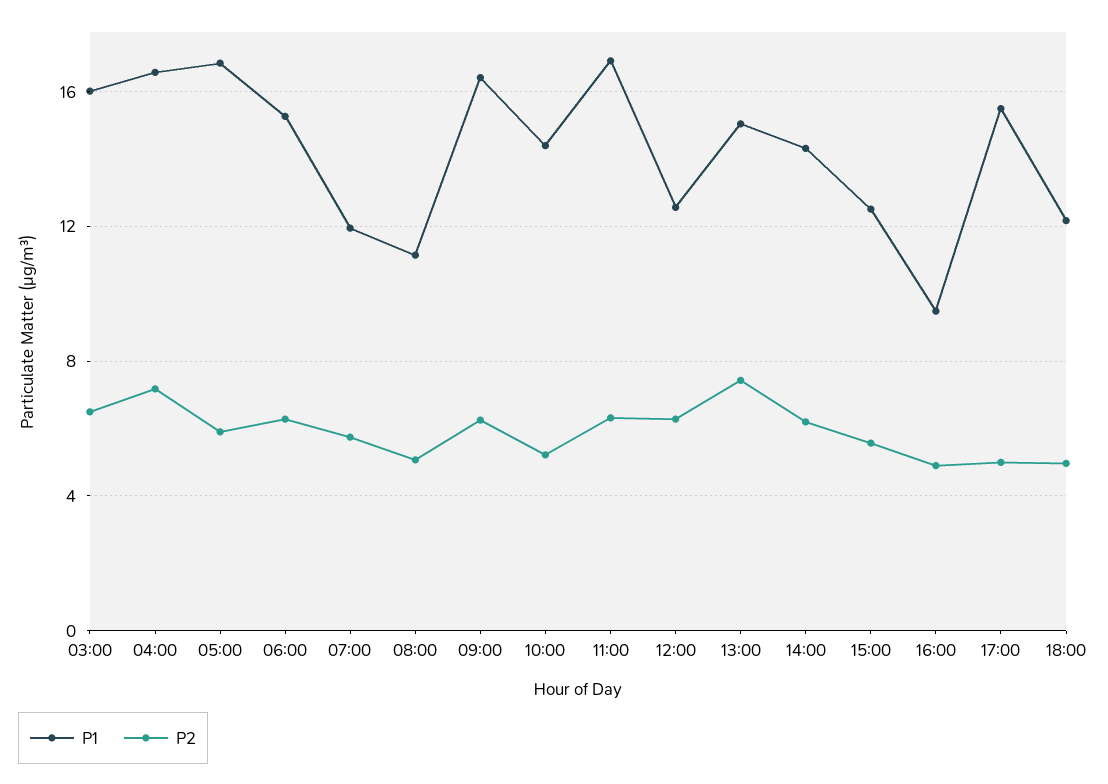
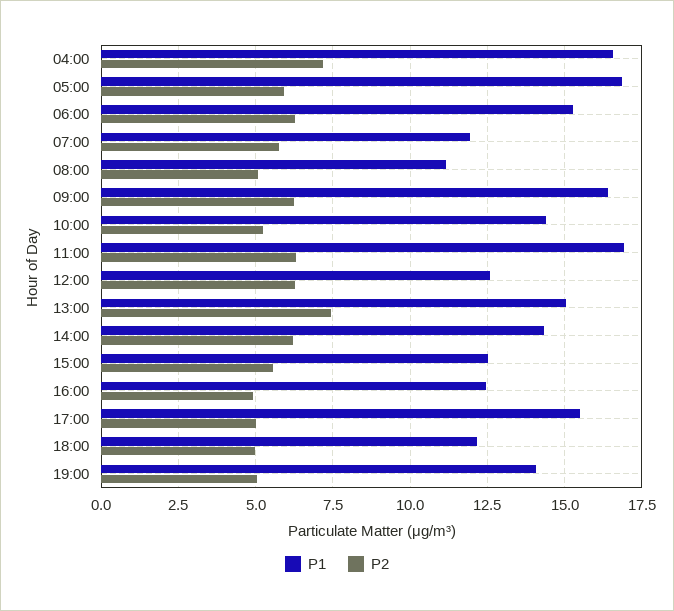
P1, 03:00: 16 -> none
P2, 03:00: 6.5 -> none
P1, 16:00: 9.5 -> 12.5
P1, 19:00: none -> 14
P2, 19:00: none -> 5

